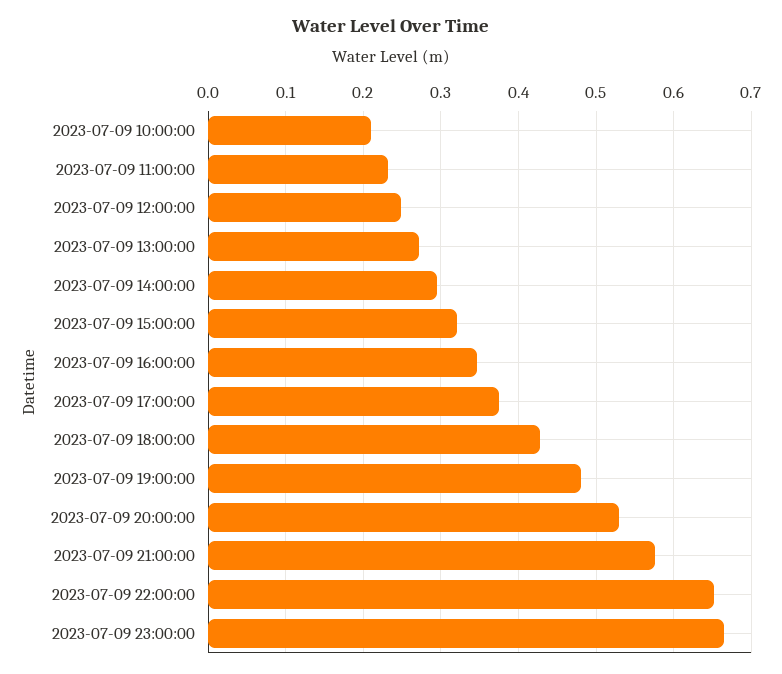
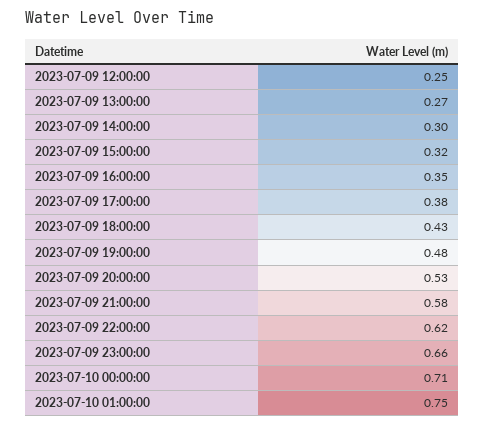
2023-07-09 10:00:00: 0.21 -> none
2023-07-09 11:00:00: 0.23 -> none
2023-07-09 22:00:00: 0.65 -> 0.62
2023-07-10 00:00:00: none -> 0.71
2023-07-10 01:00:00: none -> 0.75

